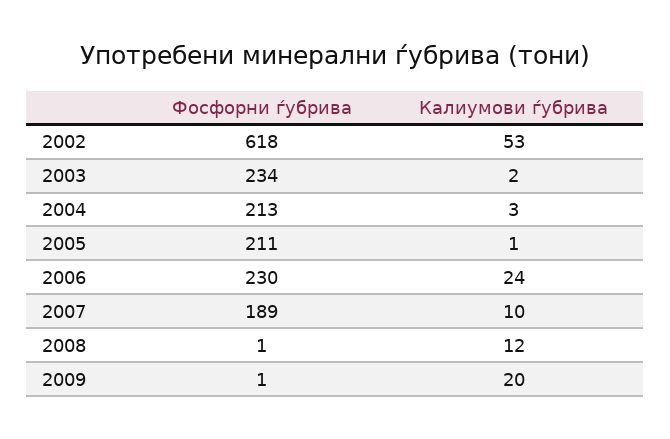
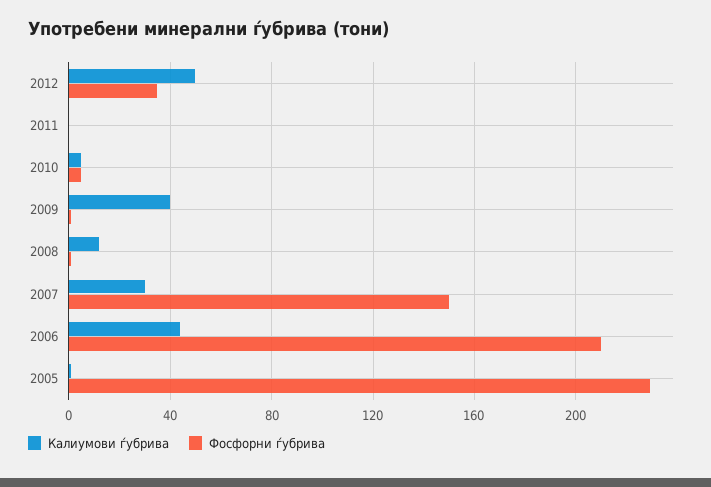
Фосфорни ѓубрива, 2002: 618 -> none
Калиумови ѓубрива, 2002: 53 -> none
Фосфорни ѓубрива, 2003: 234 -> none
Калиумови ѓубрива, 2003: 2 -> none
Фосфорни ѓубрива, 2004: 213 -> none
Калиумови ѓубрива, 2004: 3 -> none
Фосфорни ѓубрива, 2005: 211 -> 230
Фосфорни ѓубрива, 2006: 230 -> 210
Калиумови ѓубрива, 2006: 24 -> 45
Фосфорни ѓубрива, 2007: 189 -> 150
Калиумови ѓубрива, 2007: 10 -> 30
Калиумови ѓубрива, 2009: 20 -> 40
Калиумови ѓубрива, 2012: none -> 50
Фосфорни ѓубрива, 2012: none -> 35
Калиумови ѓубрива, 2011: none -> 0
Фосфорни ѓубрива, 2011: none -> 0
Калиумови ѓубрива, 2010: none -> 5
Фосфорни ѓубрива, 2010: none -> 5

